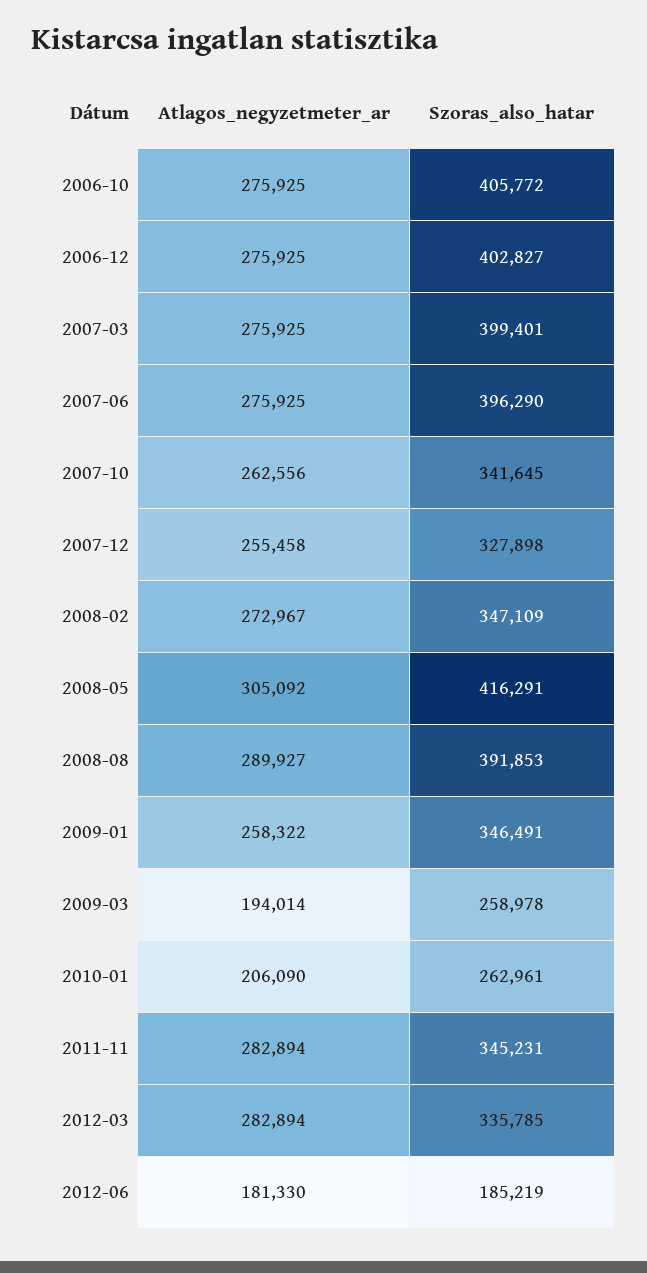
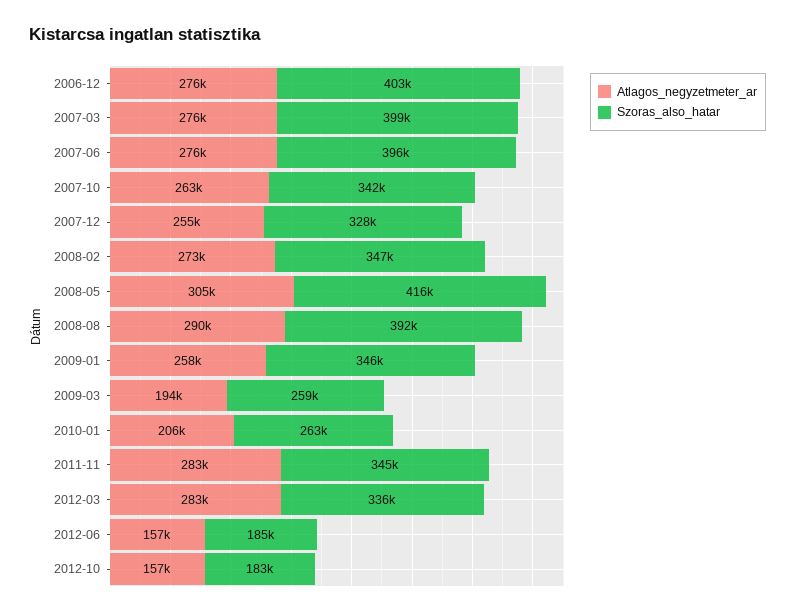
Atlagos_negyzetmeter_ar, 2006-10: 275925 -> none
Szoras_also_hatar, 2006-10: 405772 -> none
Atlagos_negyzetmeter_ar, 2012-06: 181330 -> 157000
Atlagos_negyzetmeter_ar, 2012-10: none -> 157000
Szoras_also_hatar, 2012-10: none -> 183000

